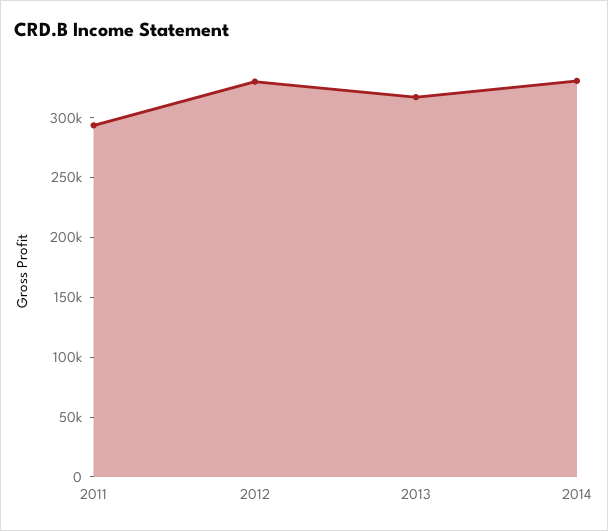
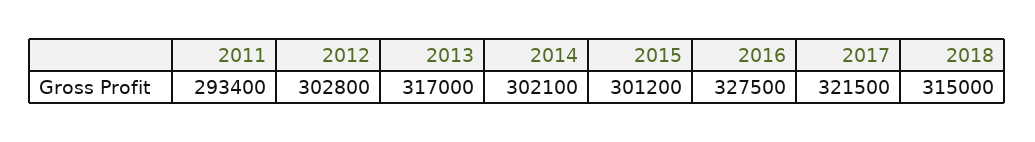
2012: 330000 -> 302800
2014: 330000 -> 302100
2015: none -> 301200
2016: none -> 327500
2017: none -> 321500
2018: none -> 315000

